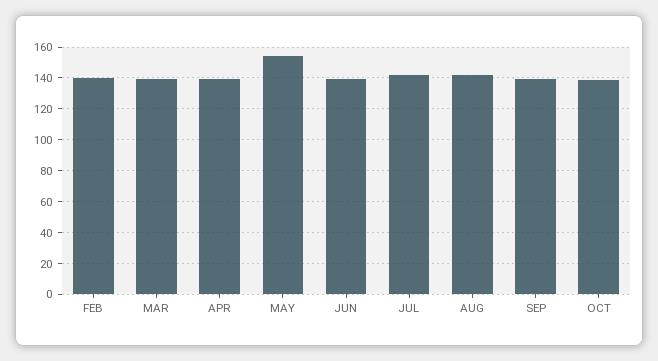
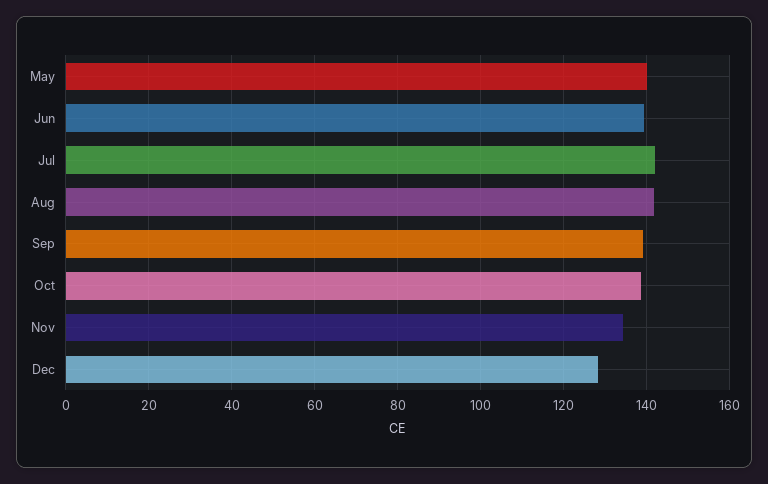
FEB: 140 -> none
MAR: 140 -> none
APR: 140 -> none
MAY: 155 -> 140
Nov: none -> 134
Dec: none -> 128

